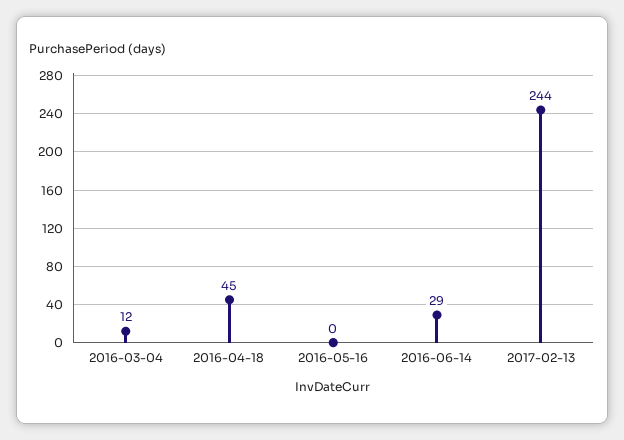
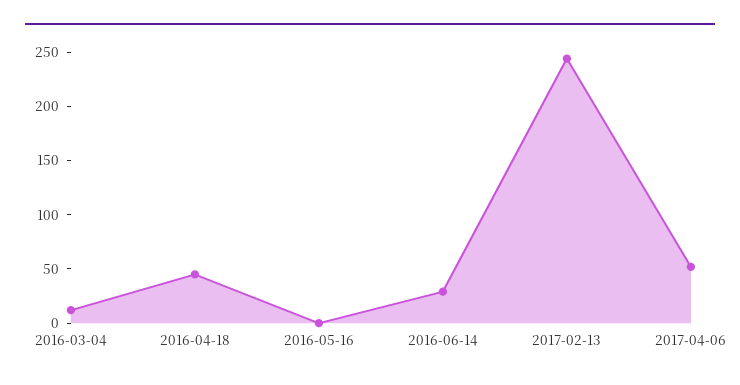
2017-04-06: none -> 50

